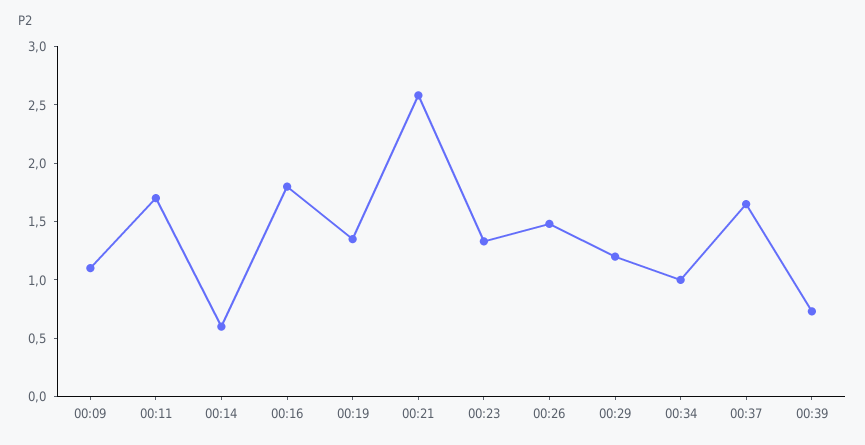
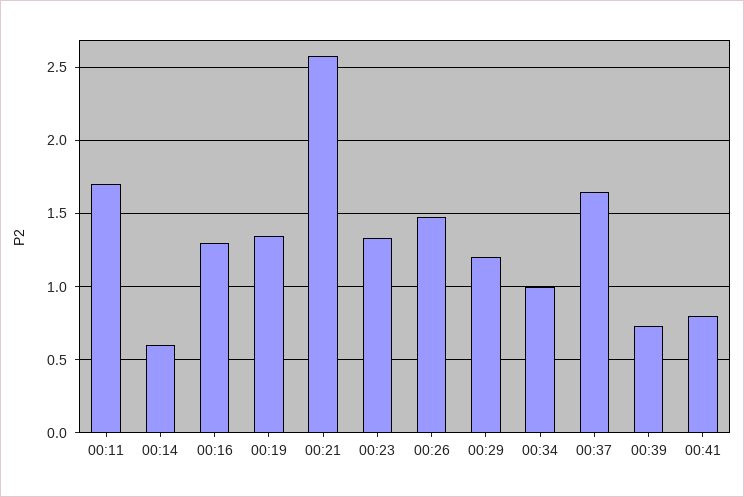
00:09: 1.1 -> none
00:16: 1.8 -> 1.3
00:41: none -> 0.8

